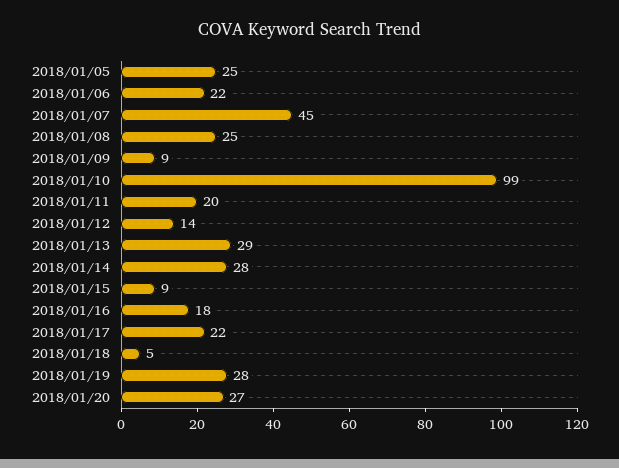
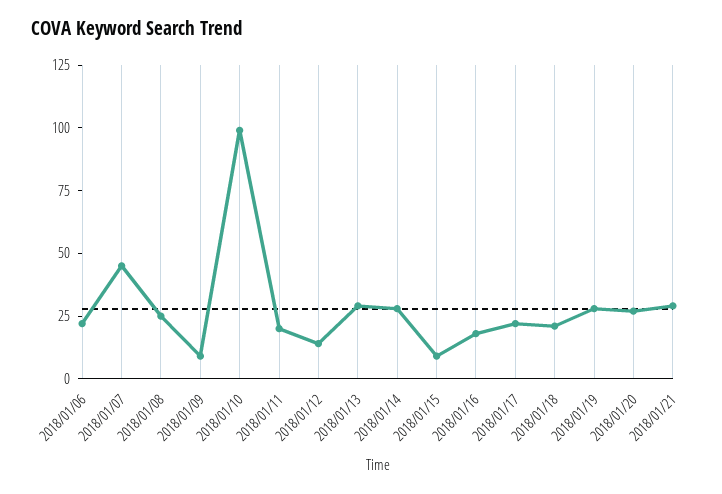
2018/01/05: 25 -> none
2018/01/18: 5 -> 20
2018/01/21: none -> 30

